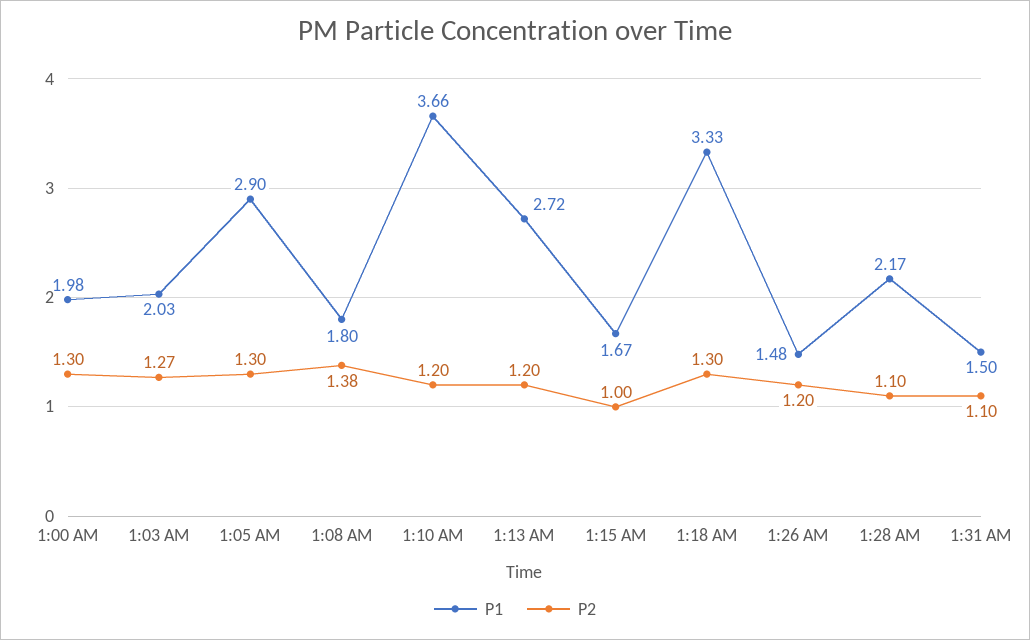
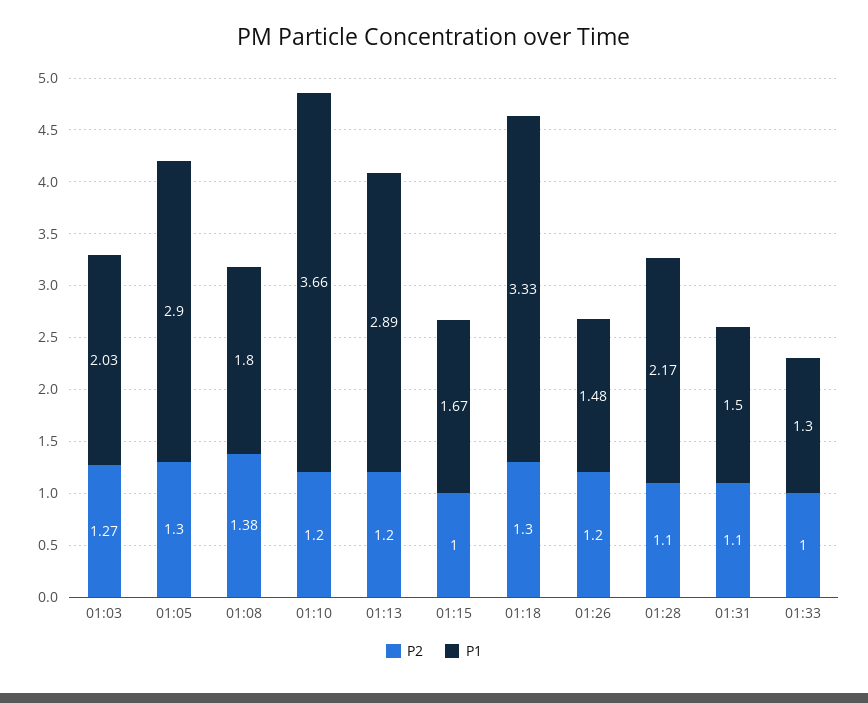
P1, 1:00 AM: 1.98 -> none
P2, 1:00 AM: 1.3 -> none
P1, 1:13 AM: 2.72 -> 2.89
P2, 01:33: none -> 1
P1, 01:33: none -> 1.3

